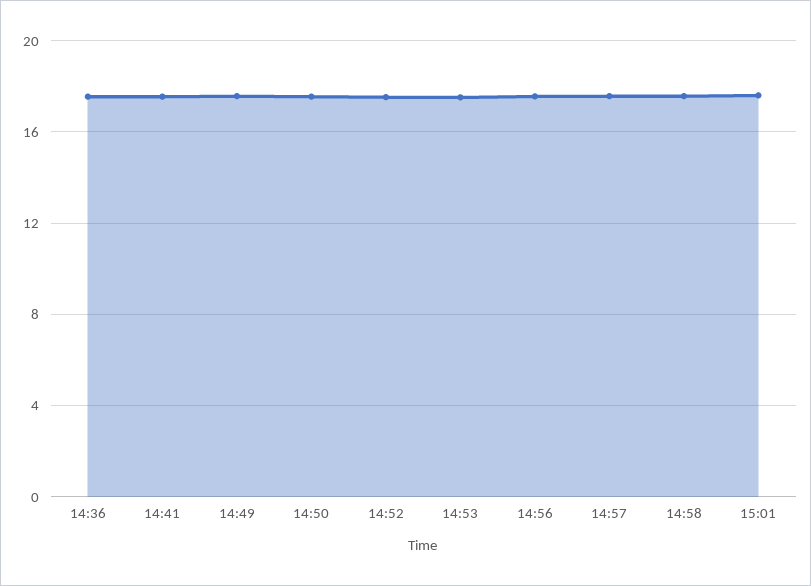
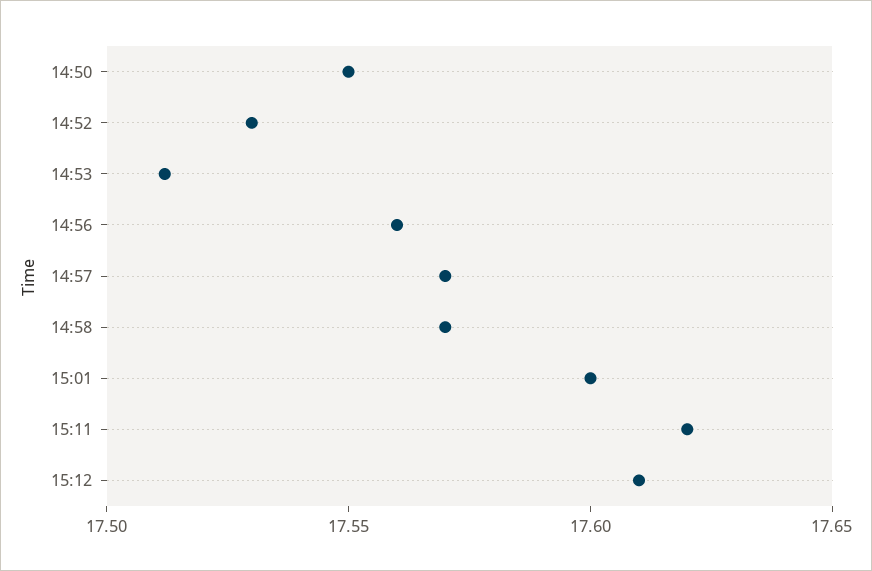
14:36: 17.5 -> none
14:41: 17.5 -> none
14:49: 17.5 -> none
15:11: none -> 17.62
15:12: none -> 17.61

